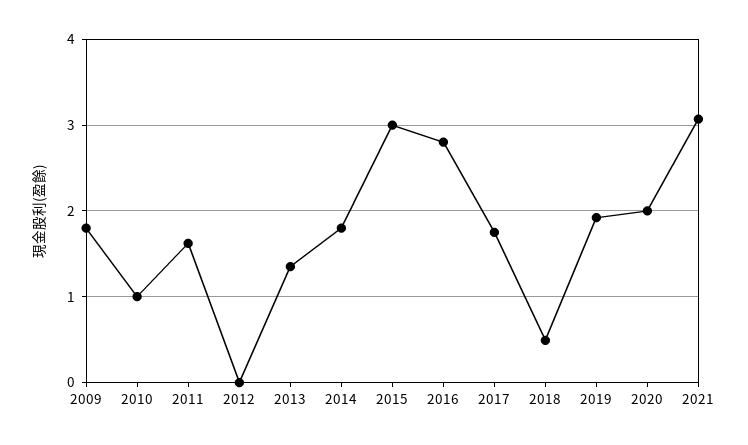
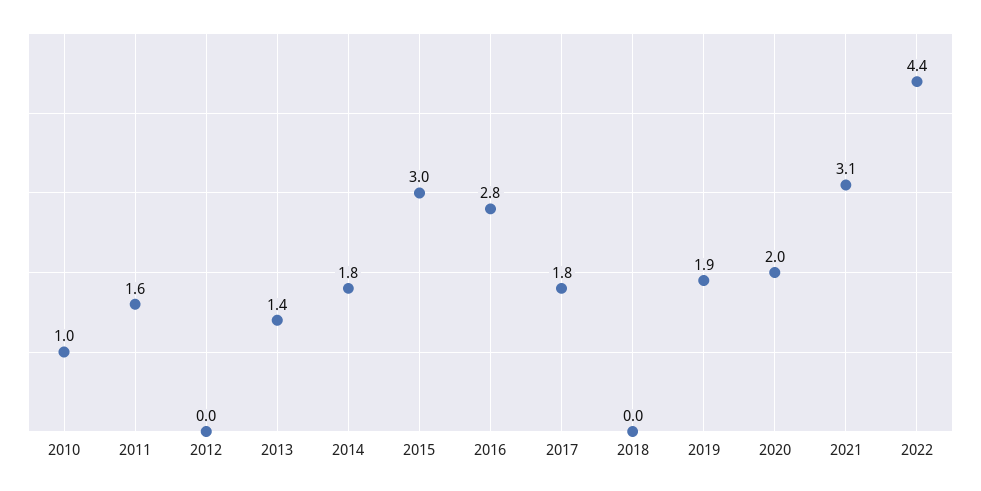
2009: 1.8 -> none
2018: 0.5 -> 0
2022: none -> 4.4

